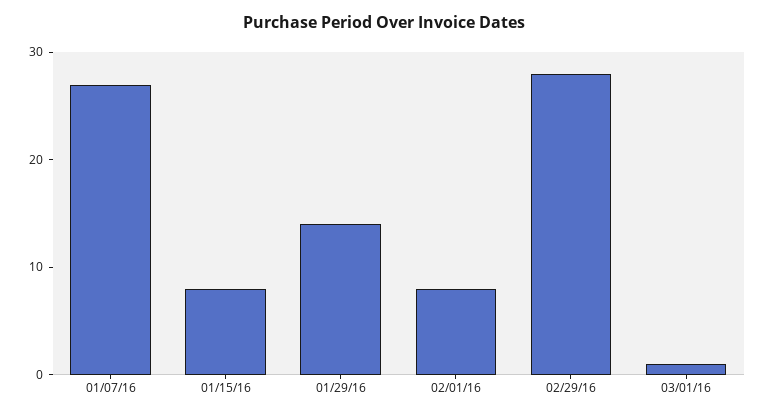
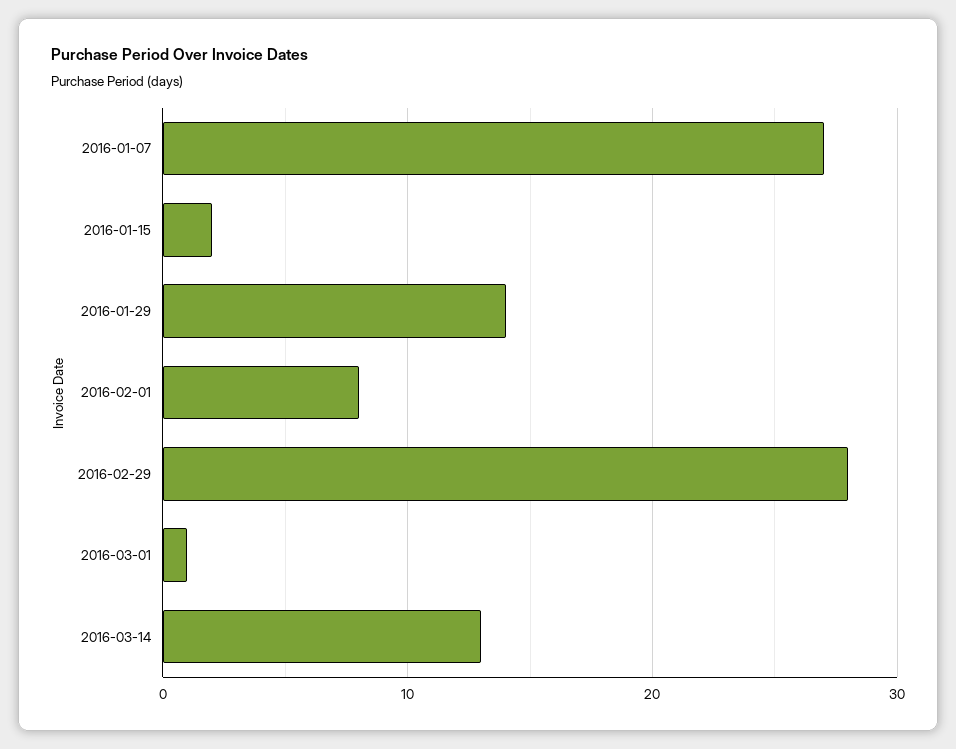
01/15/16: 8 -> 2
2016-03-14: none -> 13

